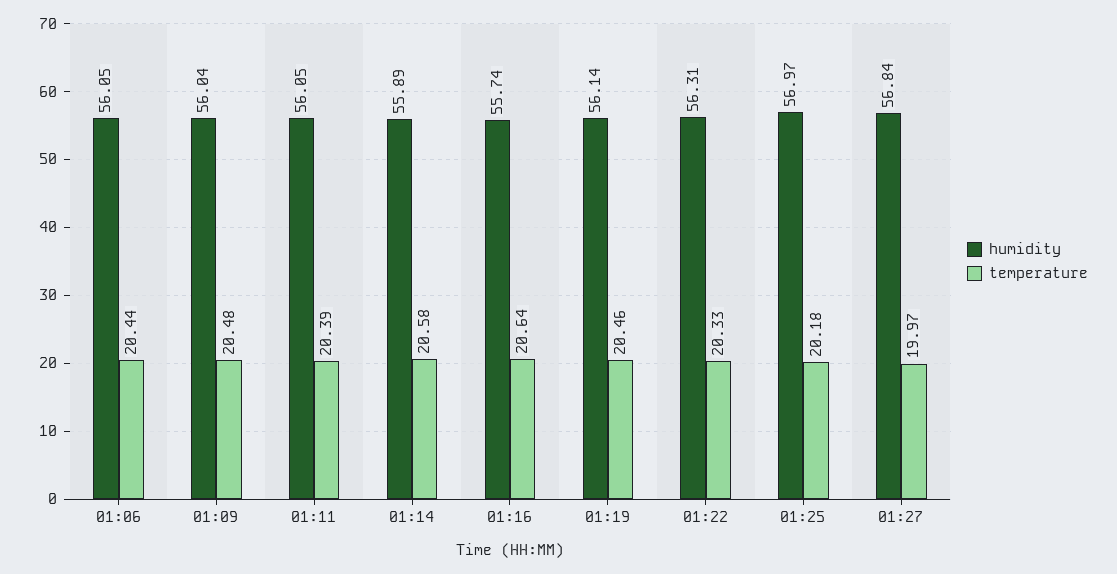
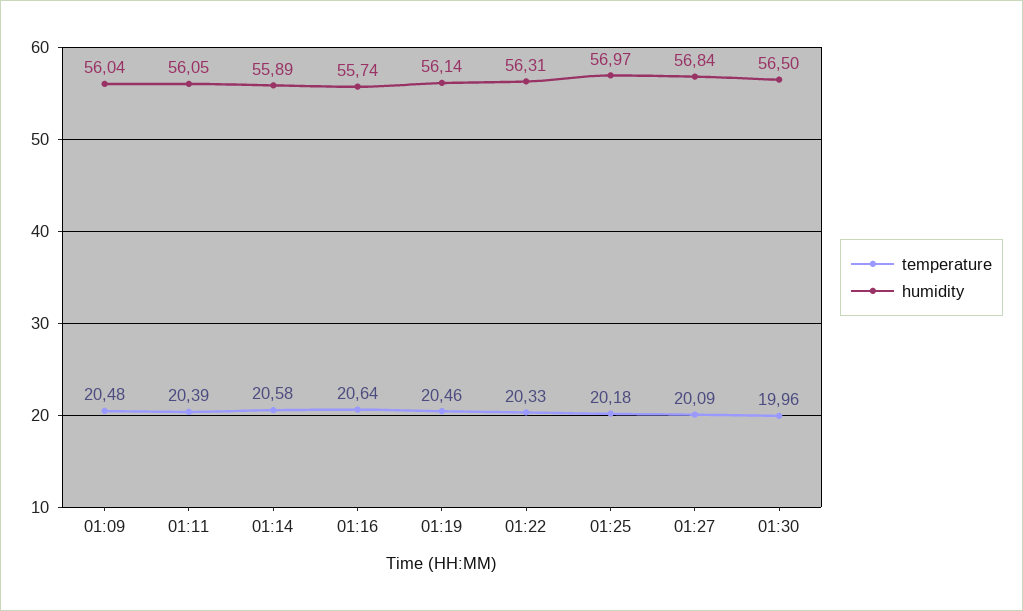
humidity, 01:06: 56.05 -> none
temperature, 01:06: 20.44 -> none
temperature, 01:27: 19.97 -> 20.09
temperature, 01:30: none -> 19.96
humidity, 01:30: none -> 56.5

